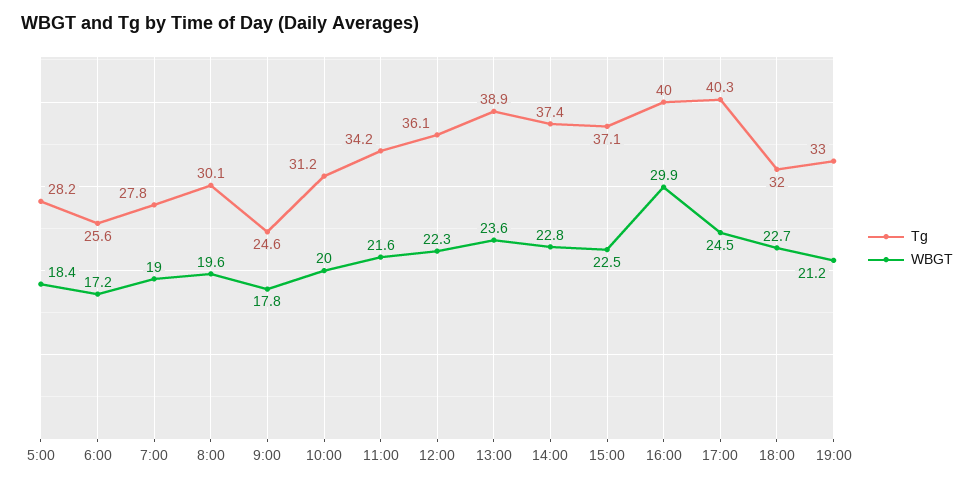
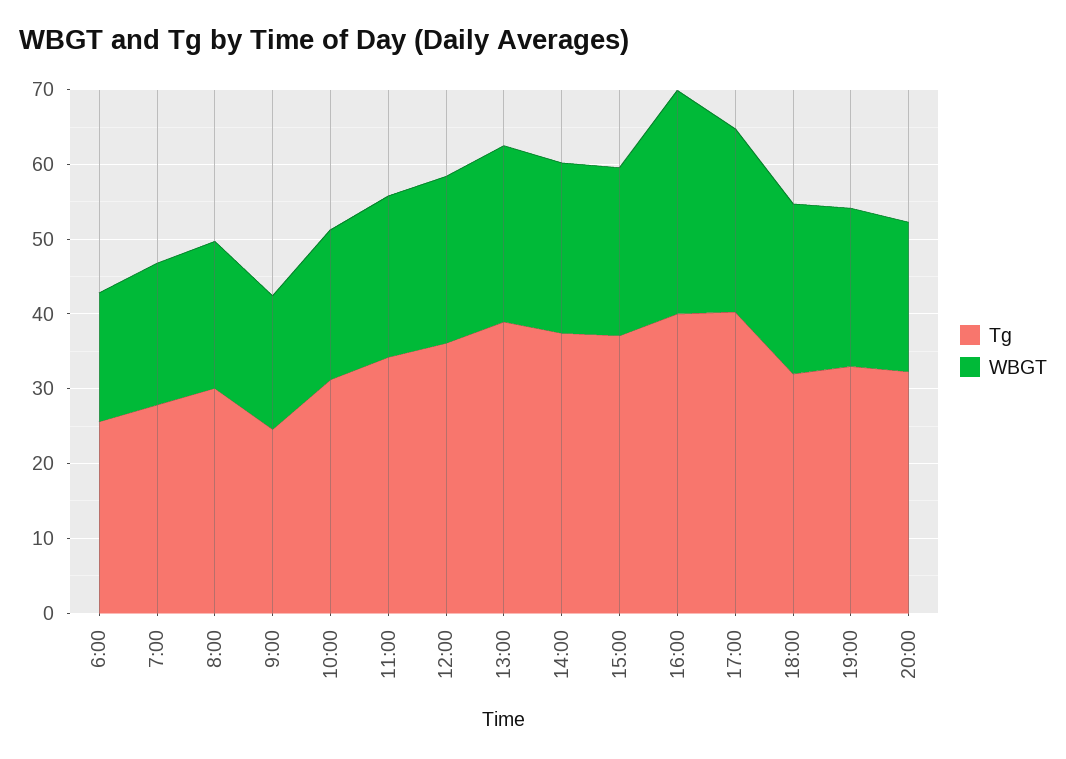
Tg, 5:00: 28.2 -> none
WBGT, 5:00: 18.4 -> none
Tg, 20:00: none -> 32
WBGT, 20:00: none -> 20

